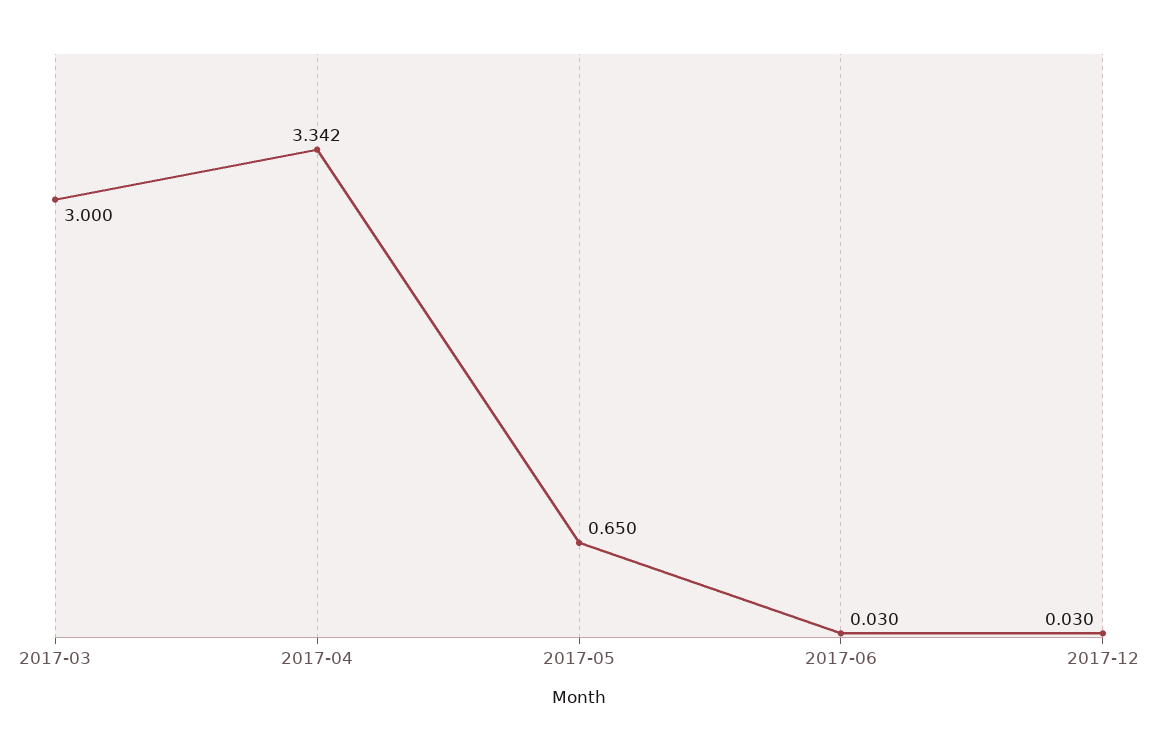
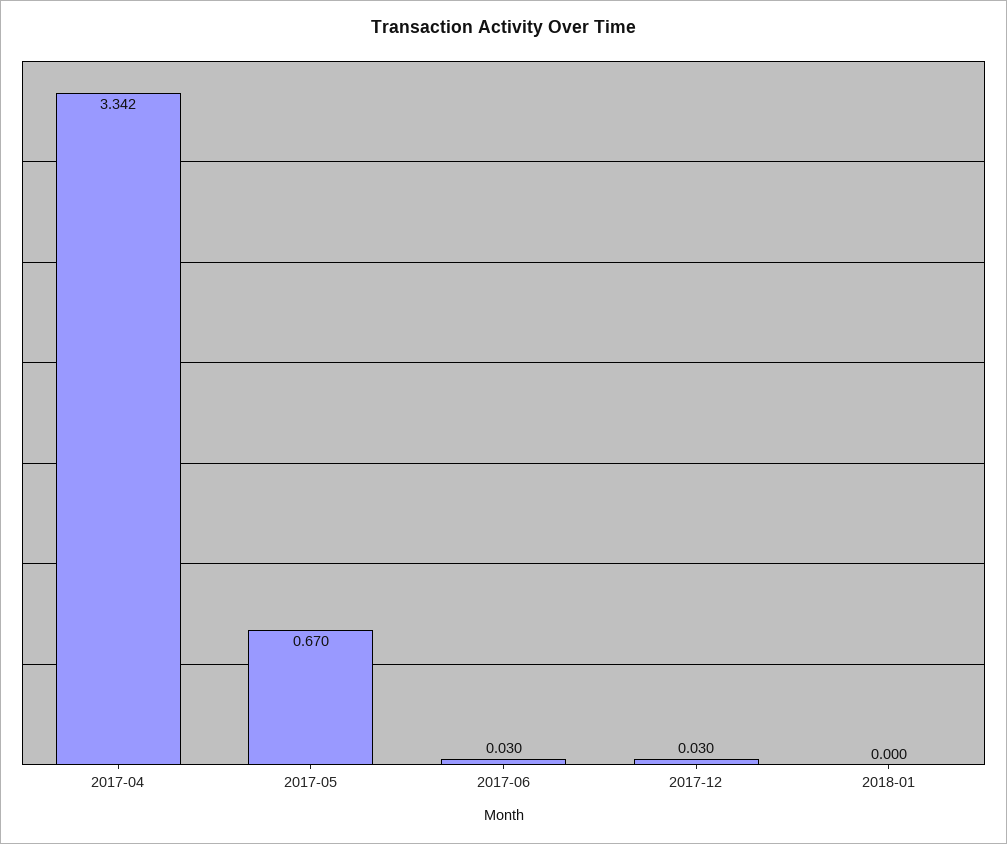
2017-03: 3 -> none
2017-05: 0.65 -> 0.67
2018-01: none -> 0

